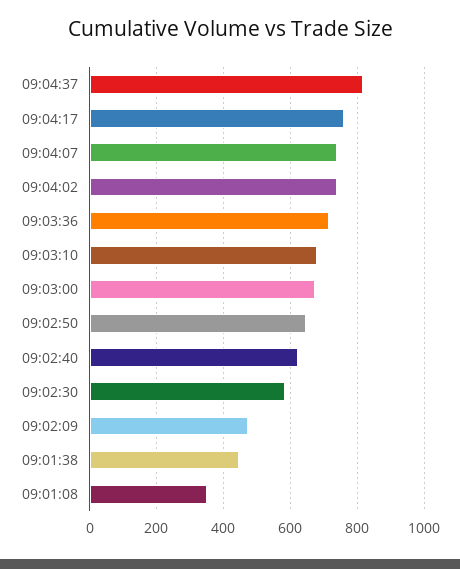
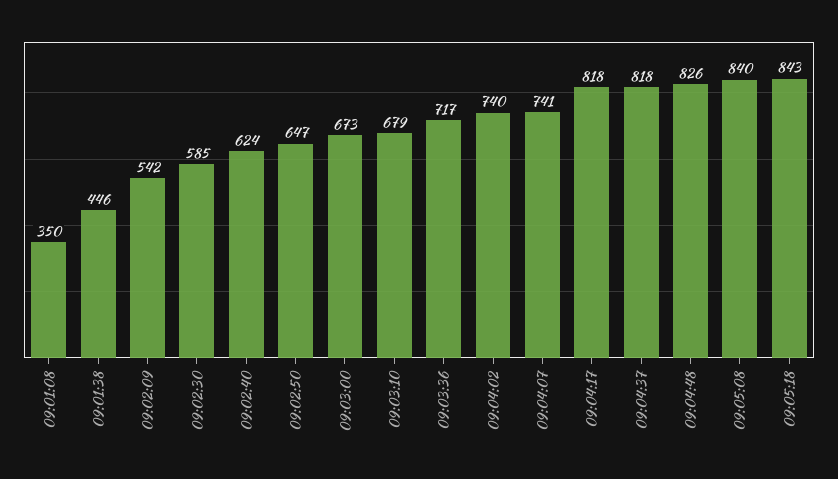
09:04:17: 760 -> 818
09:02:09: 480 -> 542
09:04:48: none -> 826
09:05:08: none -> 840
09:05:18: none -> 843

